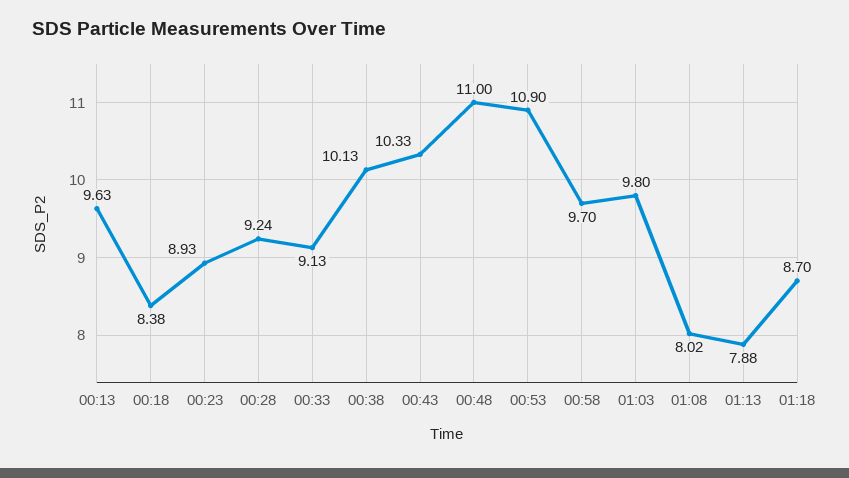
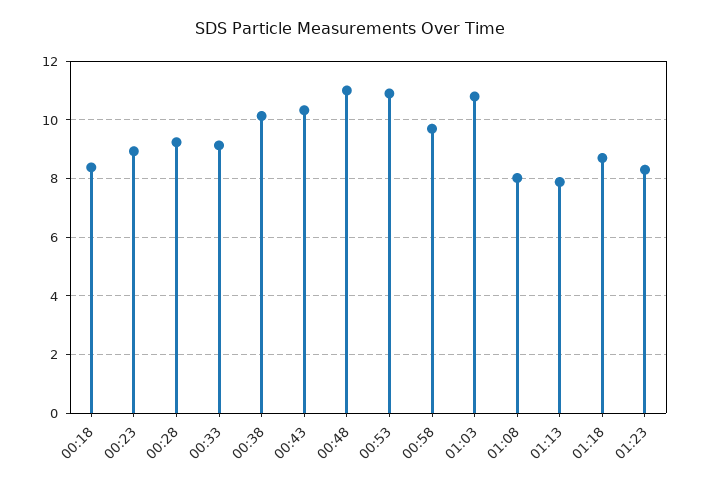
00:13: 9.63 -> none
01:03: 9.8 -> 10.75
01:23: none -> 8.25

